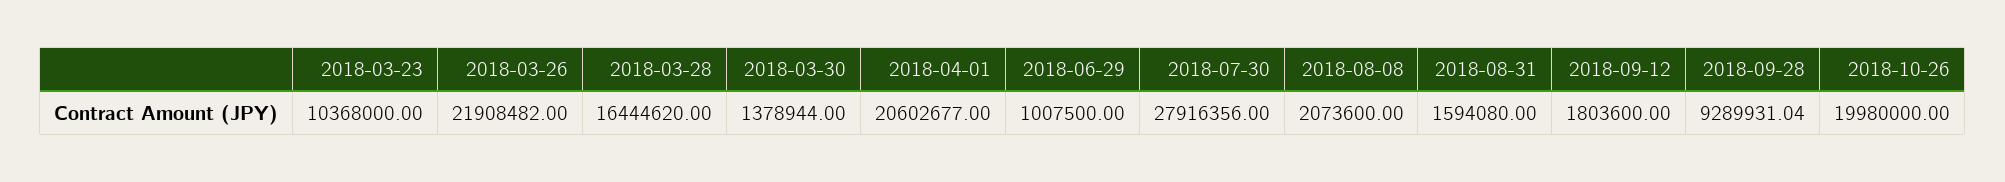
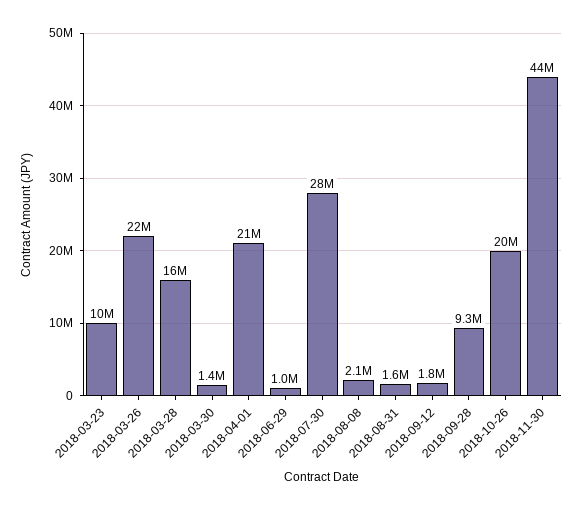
2018-11-30: none -> 44000000

